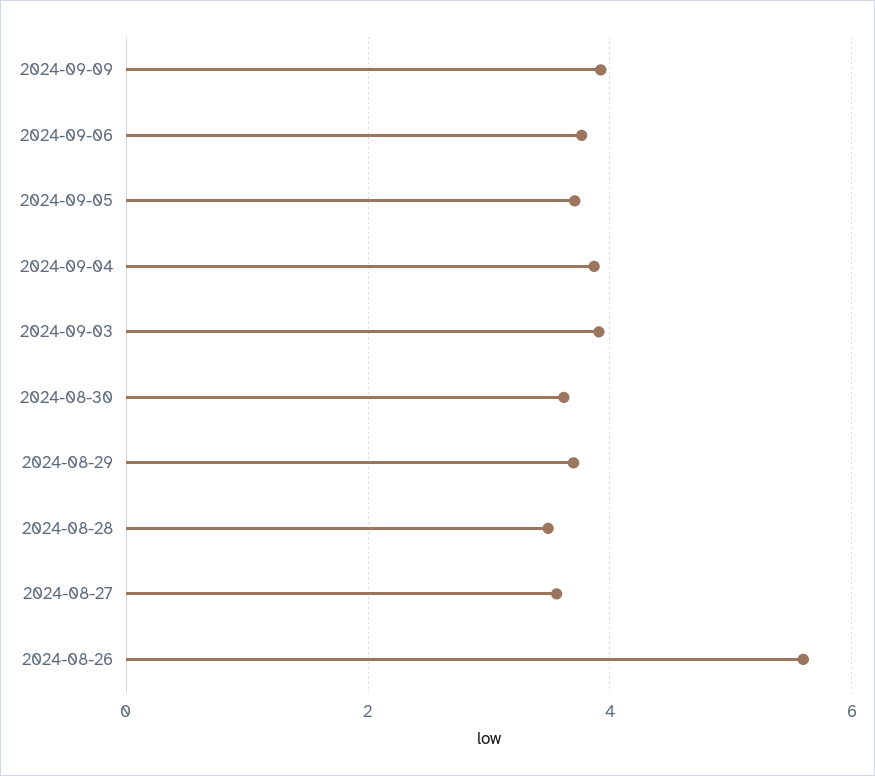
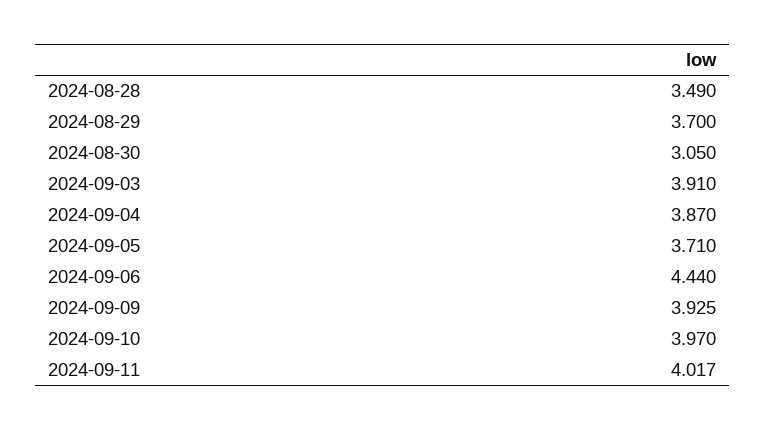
2024-09-06: 3.8 -> 4.44
2024-08-30: 3.6 -> 3.05
2024-08-27: 3.6 -> none
2024-08-26: 5.6 -> none
2024-09-10: none -> 3.97
2024-09-11: none -> 4.017

